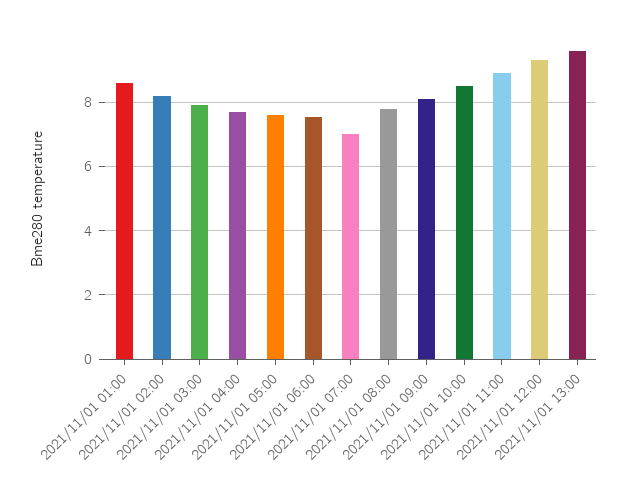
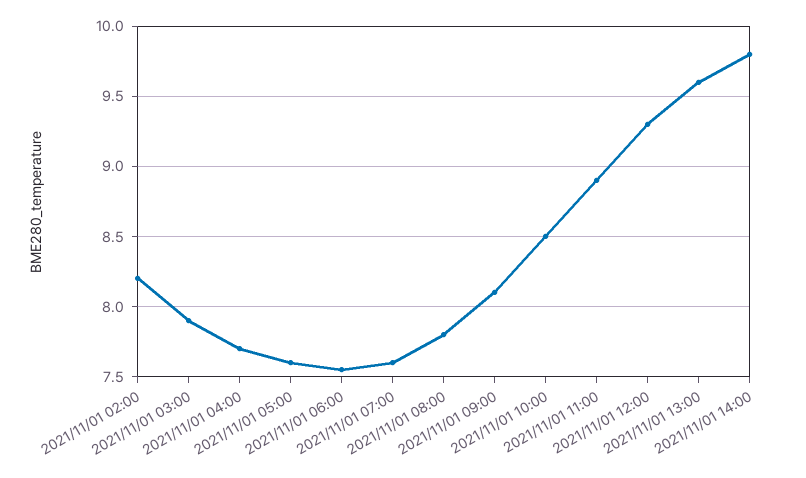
2021/11/01 01:00: 8.6 -> none
2021/11/01 07:00: 7 -> 7.6
2021/11/01 14:00: none -> 9.8

